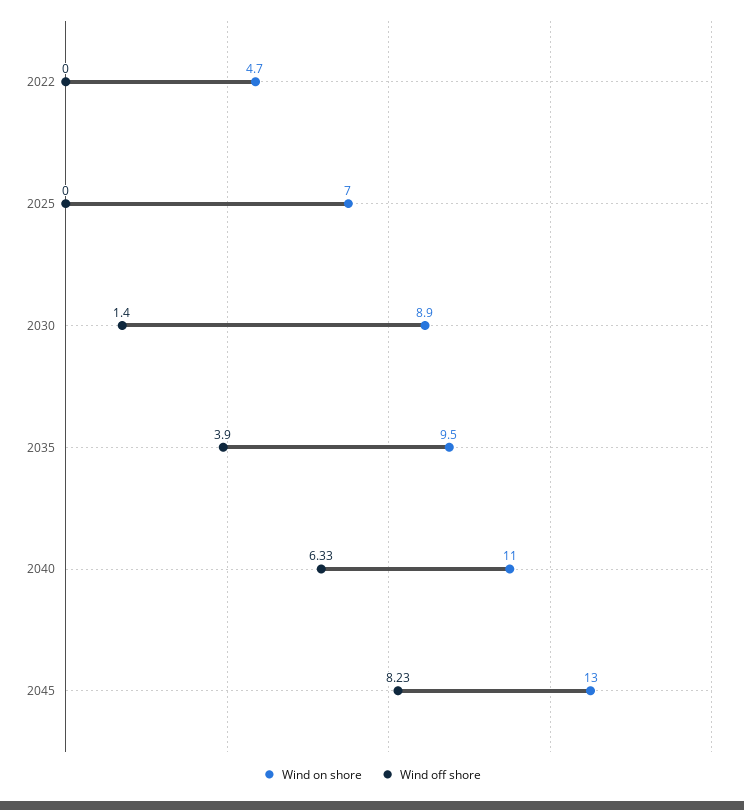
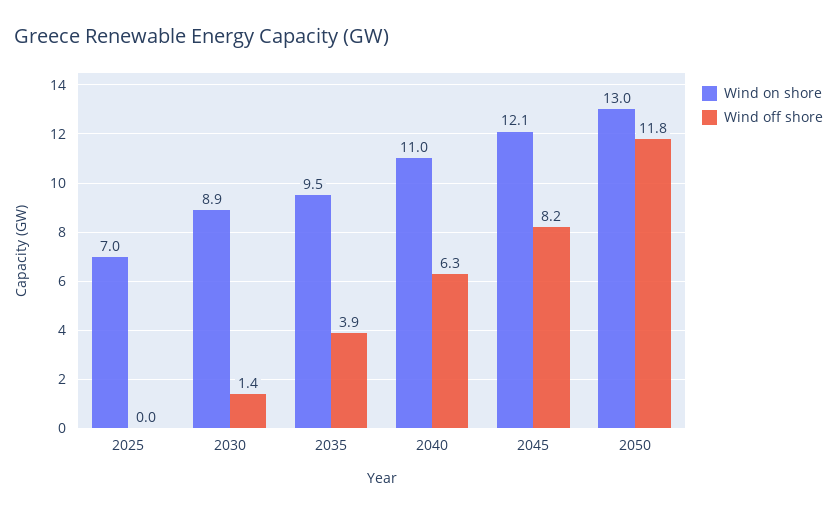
Wind on shore, 2022: 4.7 -> none
Wind off shore, 2022: 0 -> none
Wind on shore, 2045: 13 -> 12.1
Wind on shore, 2050: none -> 13
Wind off shore, 2050: none -> 11.8

